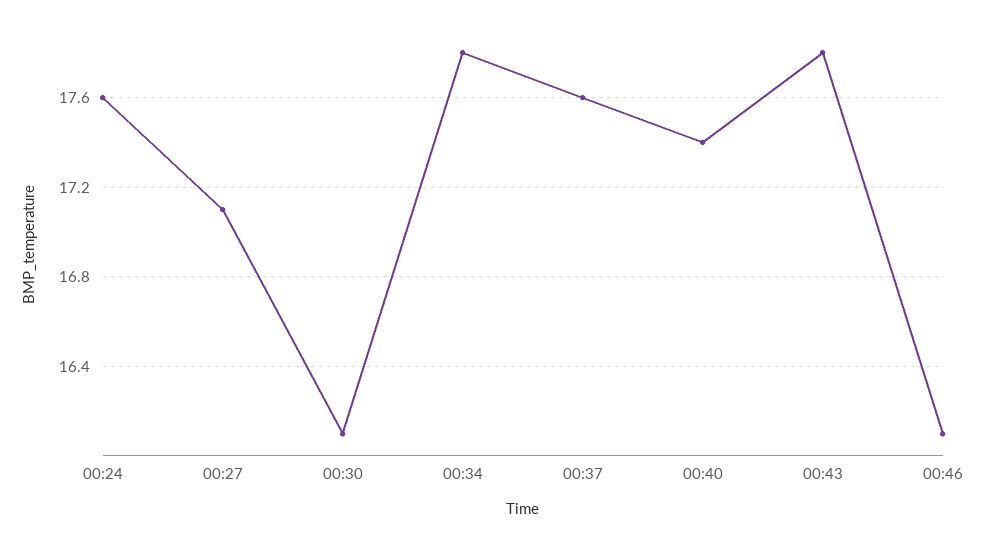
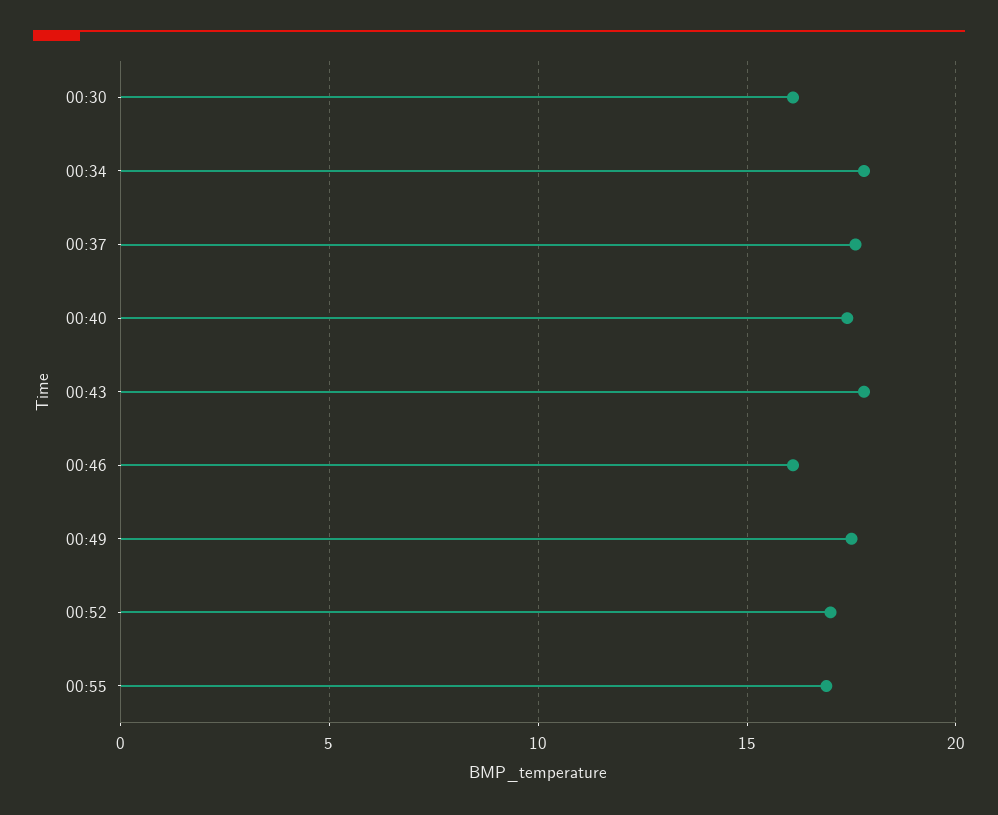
00:24: 17.6 -> none
00:27: 17.1 -> none
00:49: none -> 17.5
00:52: none -> 17
00:55: none -> 17

